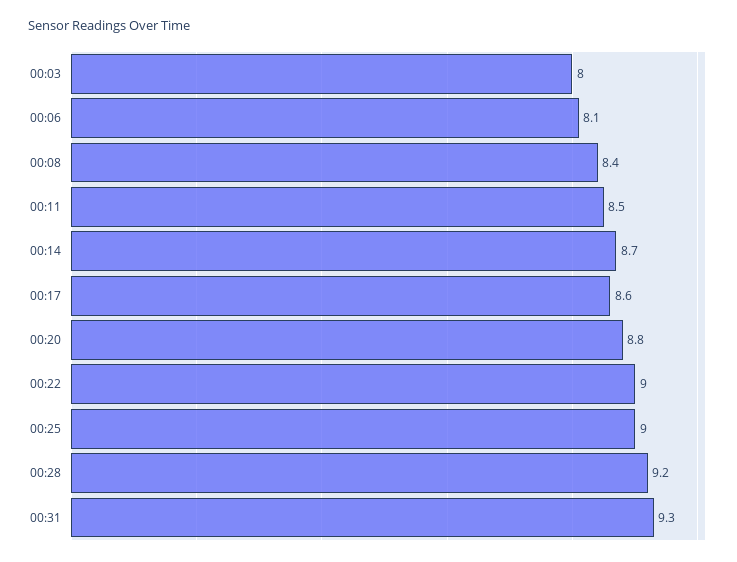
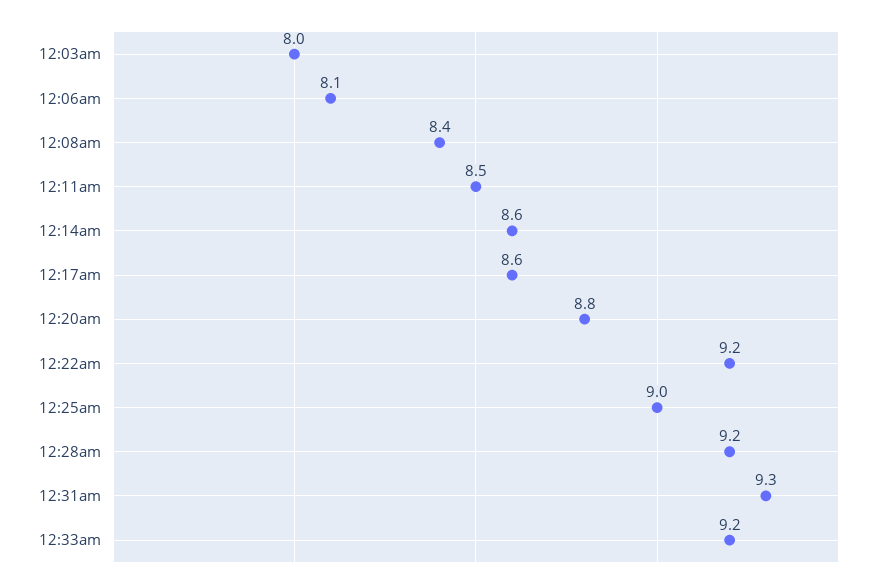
00:14: 8.7 -> 8.6
00:22: 9 -> 9.2
12:33am: none -> 9.2

